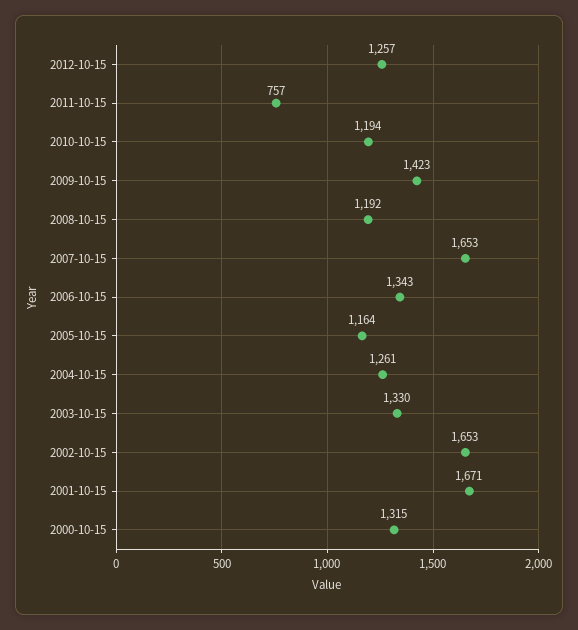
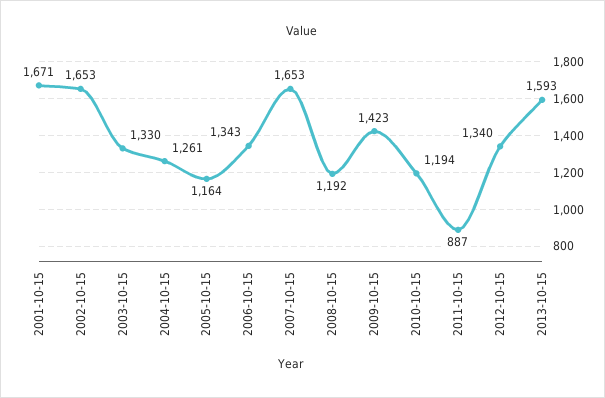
2012-10-15: 1257 -> 1340
2011-10-15: 757 -> 887
2000-10-15: 1315 -> none
2013-10-15: none -> 1593

